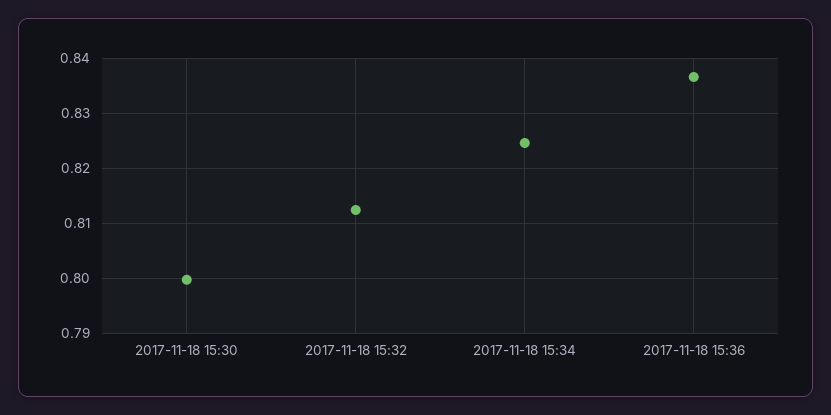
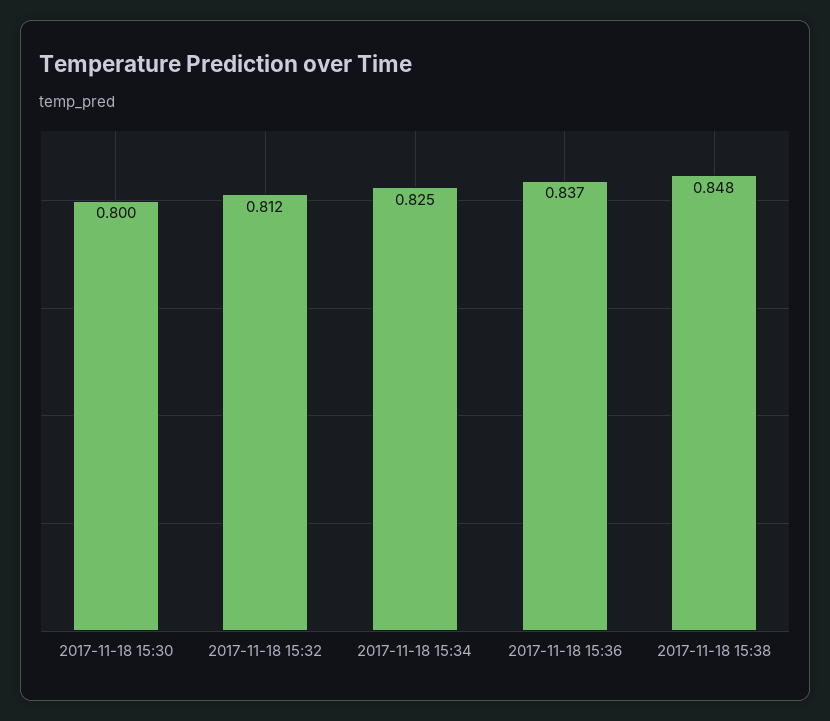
2017-11-18 15:38: none -> 0.848

